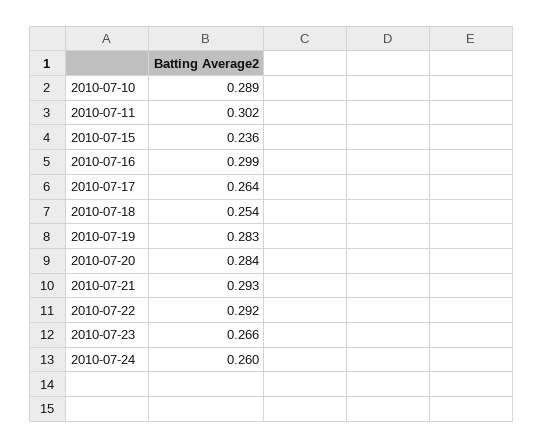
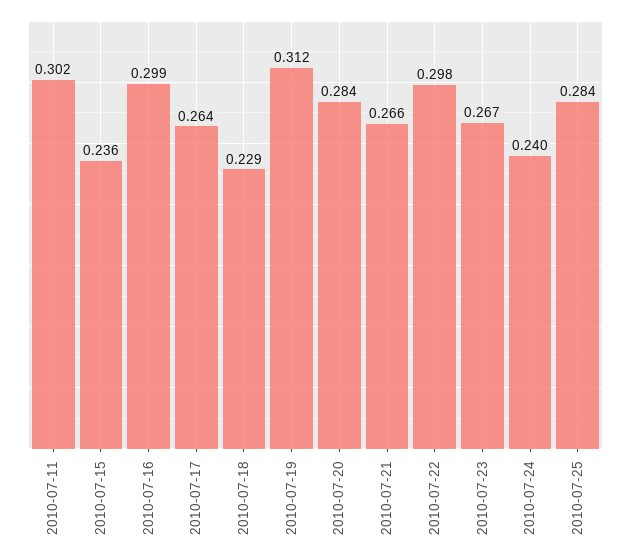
2010-07-10: 0.289 -> none
2010-07-18: 0.254 -> 0.229
2010-07-19: 0.283 -> 0.312
2010-07-21: 0.293 -> 0.266
2010-07-22: 0.292 -> 0.298
2010-07-23: 0.266 -> 0.267
2010-07-24: 0.26 -> 0.24
2010-07-25: none -> 0.284

